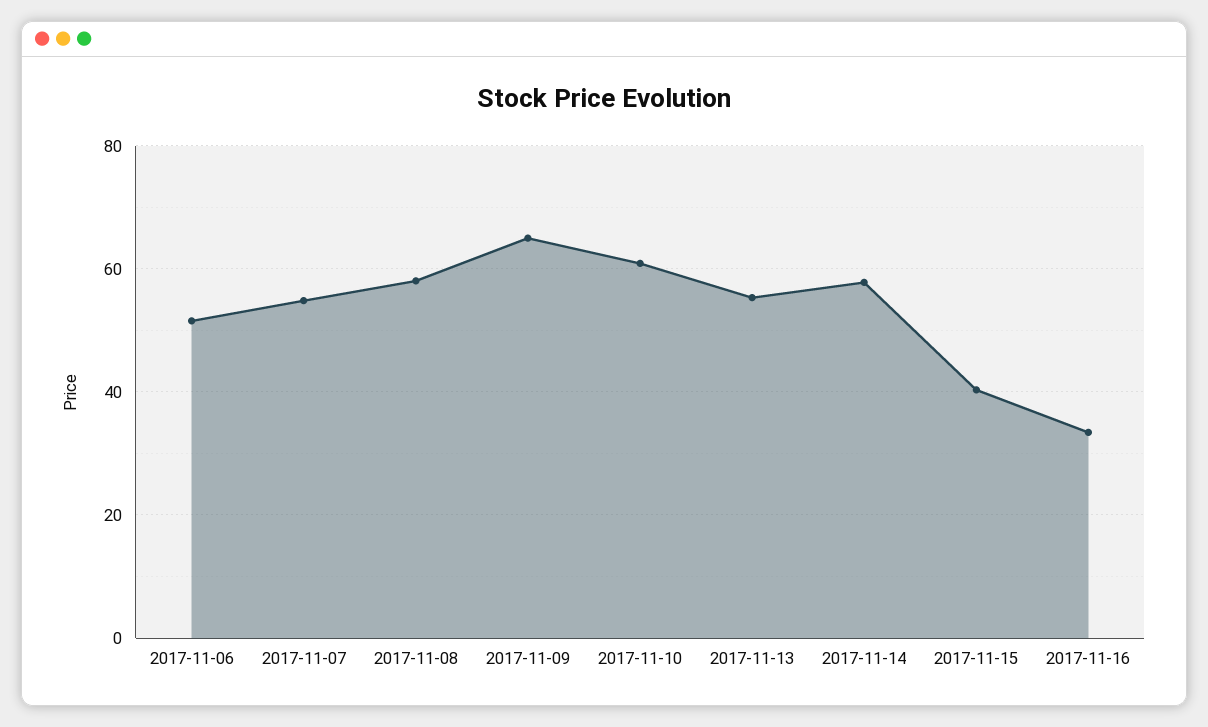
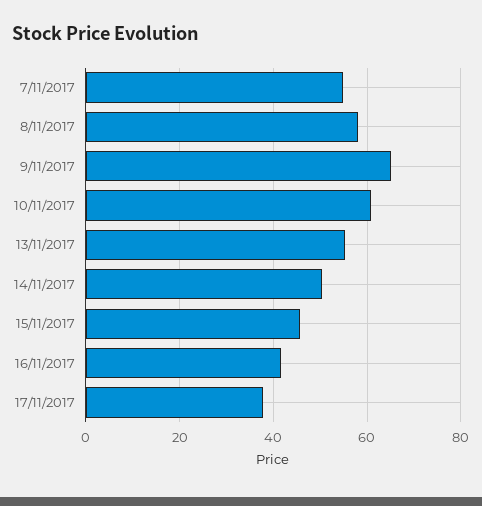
2017-11-06: 52 -> none
2017-11-14: 58 -> 50
2017-11-15: 40 -> 46
2017-11-16: 34 -> 42
17/11/2017: none -> 38

